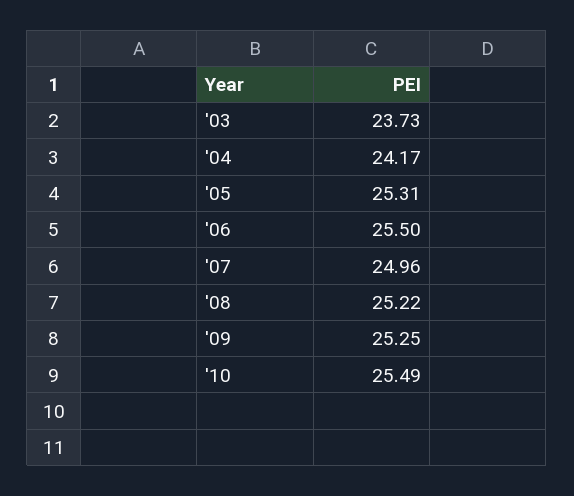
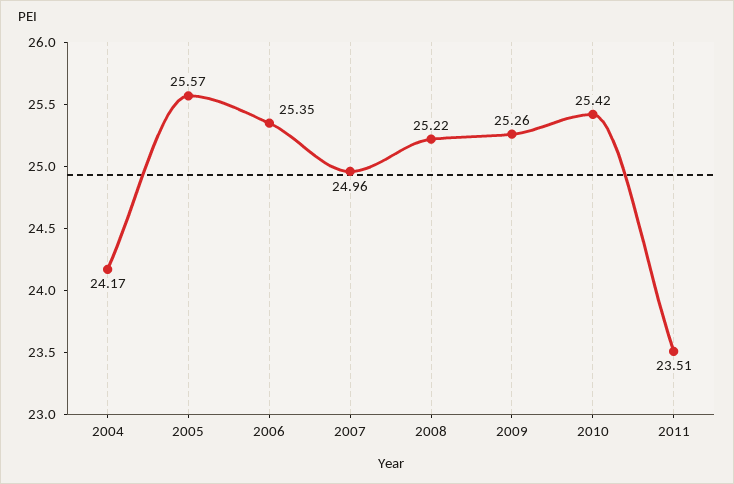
'03: 23.73 -> none
'05: 25.31 -> 25.57
'06: 25.5 -> 25.35
'09: 25.25 -> 25.26
'10: 25.49 -> 25.42
2011: none -> 23.51

